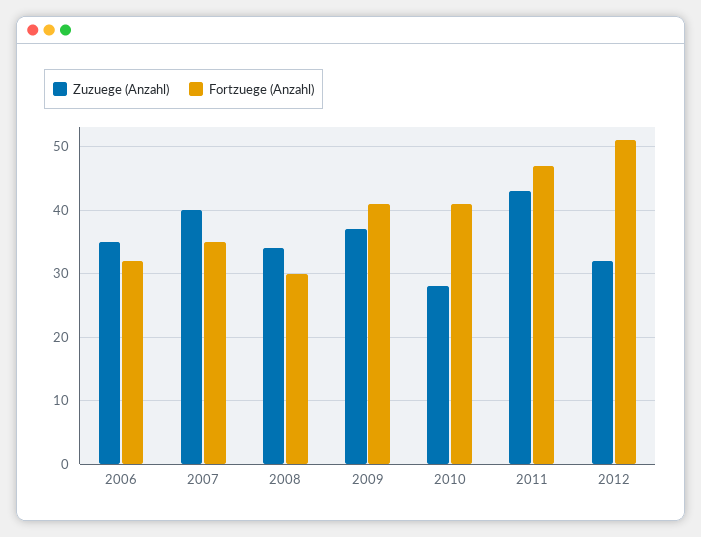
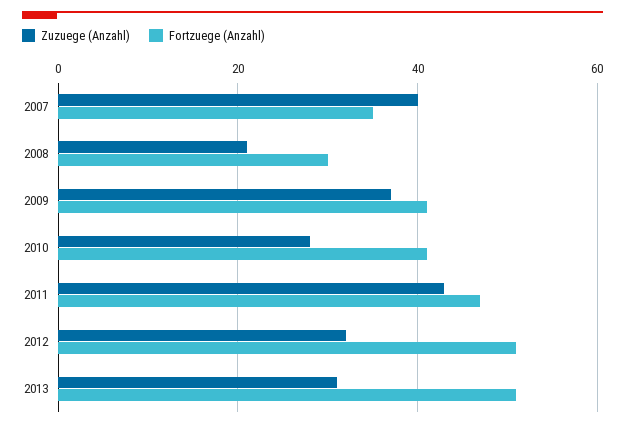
Zuzuege (Anzahl), 2006: 35 -> none
Fortzuege (Anzahl), 2006: 32 -> none
Zuzuege (Anzahl), 2008: 34 -> 20
Zuzuege (Anzahl), 2013: none -> 30
Fortzuege (Anzahl), 2013: none -> 50

